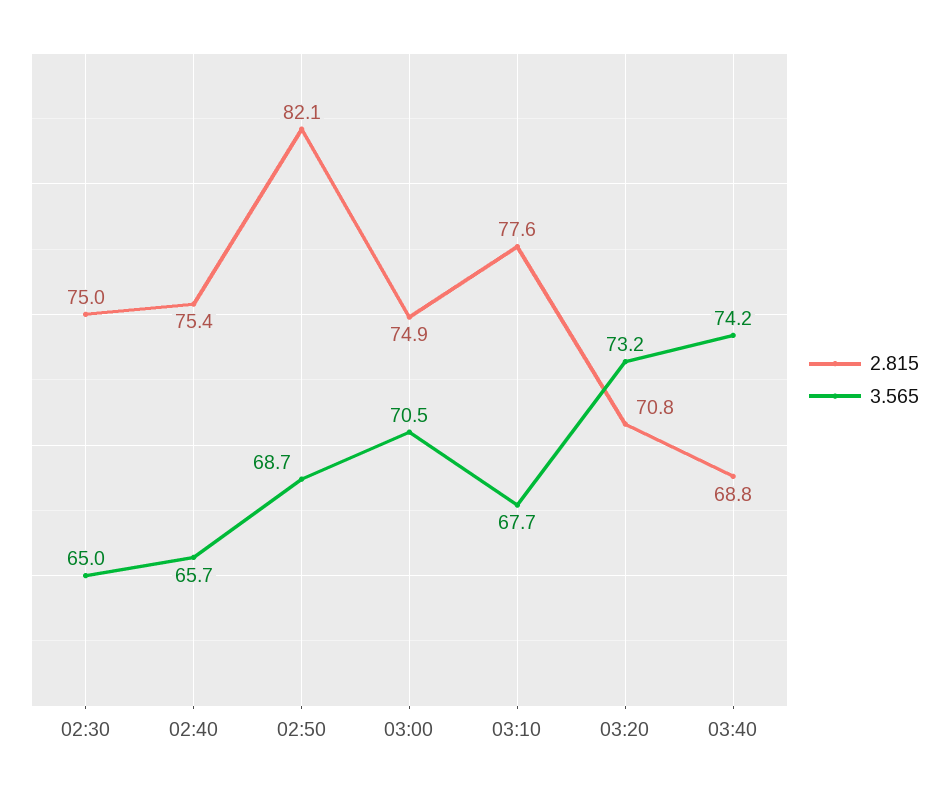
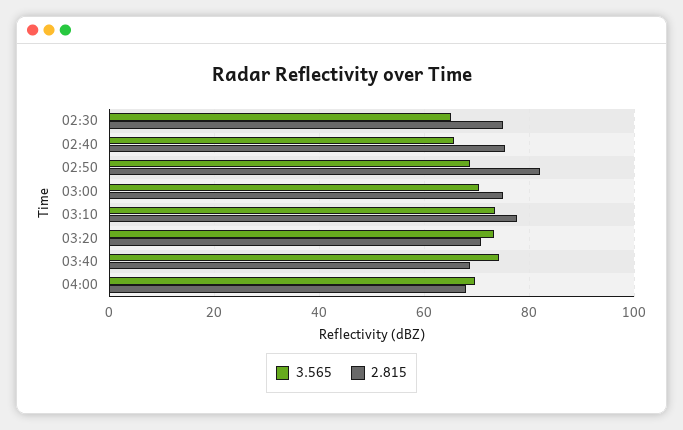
3.565, 03:10: 67.7 -> 74
3.565, 04:00: none -> 70
2.815, 04:00: none -> 68

